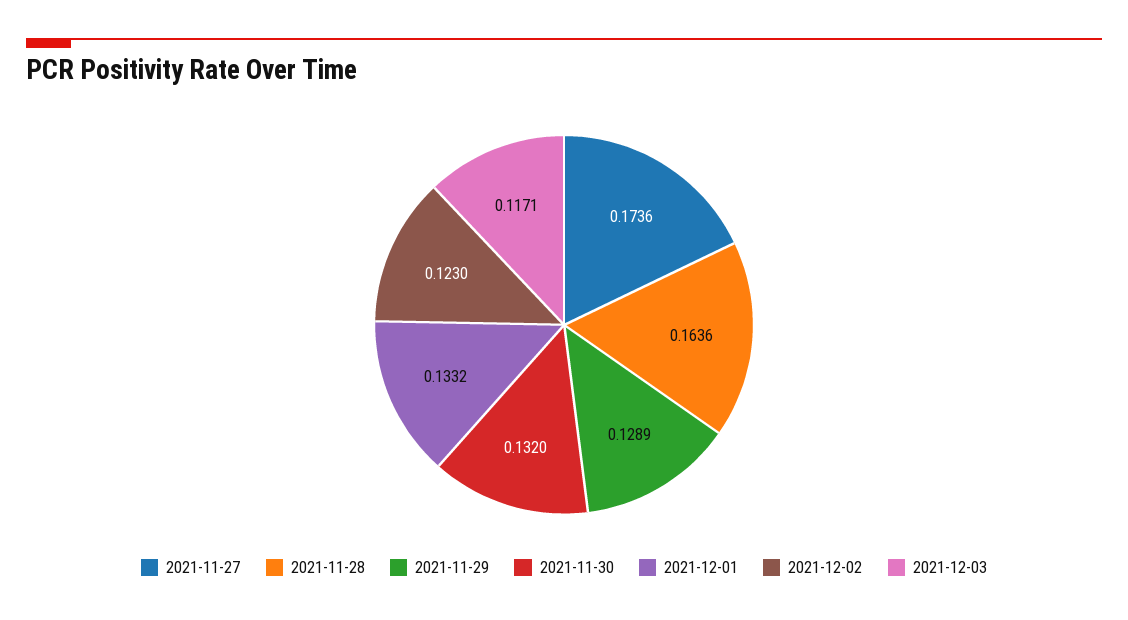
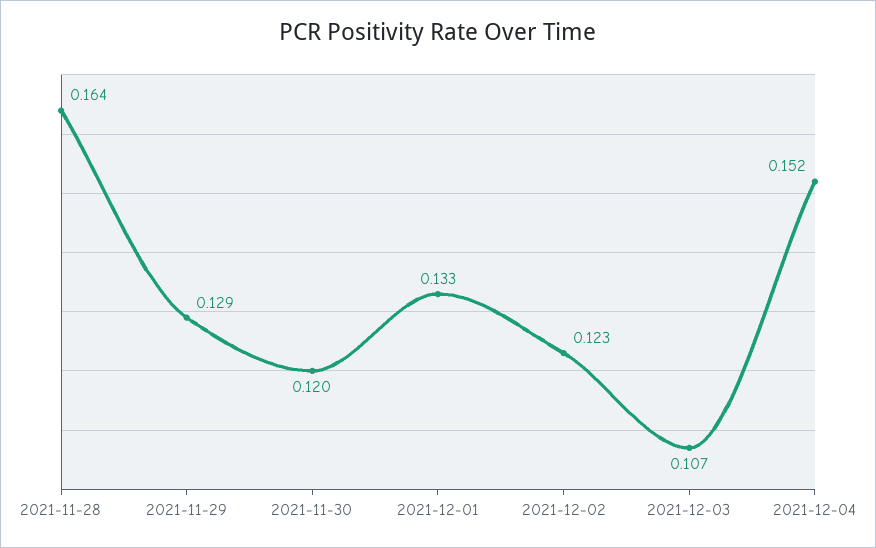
2021-11-27: 0.1736 -> none
2021-11-30: 0.132 -> 0.12
2021-12-03: 0.1171 -> 0.107
2021-12-04: none -> 0.152

